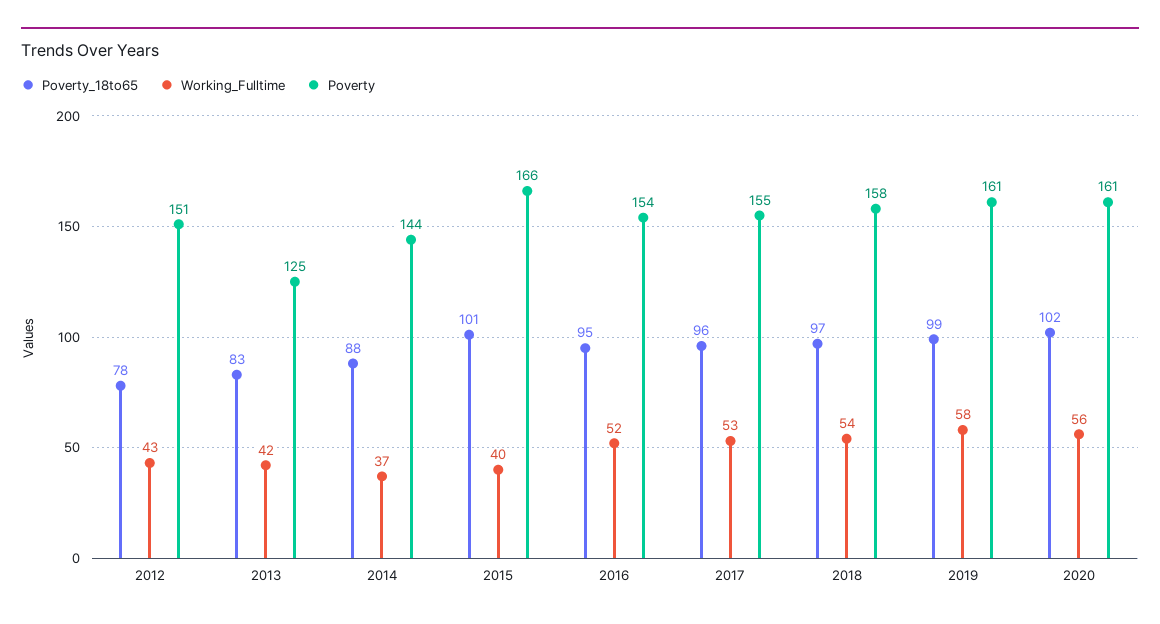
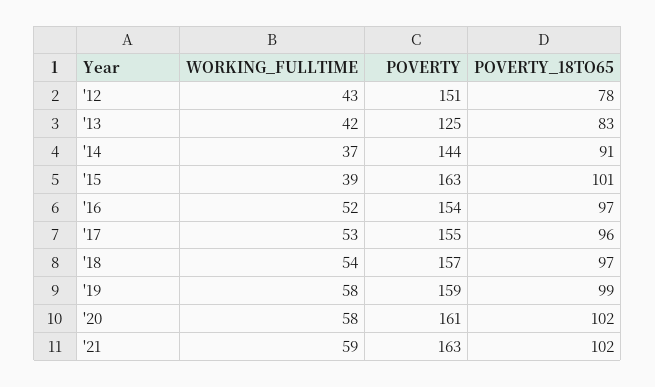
Poverty_18to65, 2014: 88 -> 91
Working_Fulltime, 2015: 40 -> 39
Poverty, 2015: 166 -> 163
Poverty_18to65, 2016: 95 -> 97
Poverty, 2018: 158 -> 157
Poverty, 2019: 161 -> 159
Working_Fulltime, 2020: 56 -> 58
Working_Fulltime, '21: none -> 59
Poverty, '21: none -> 163
Poverty_18to65, '21: none -> 102

